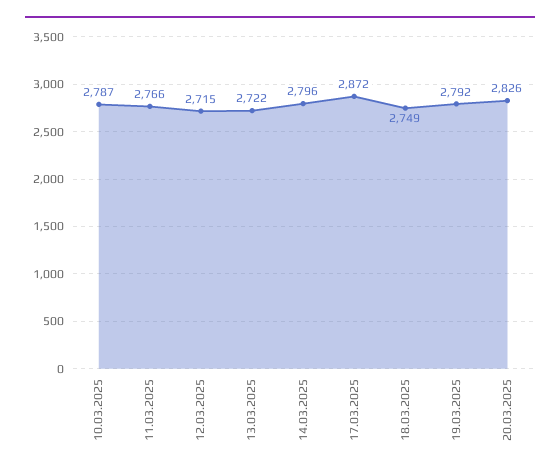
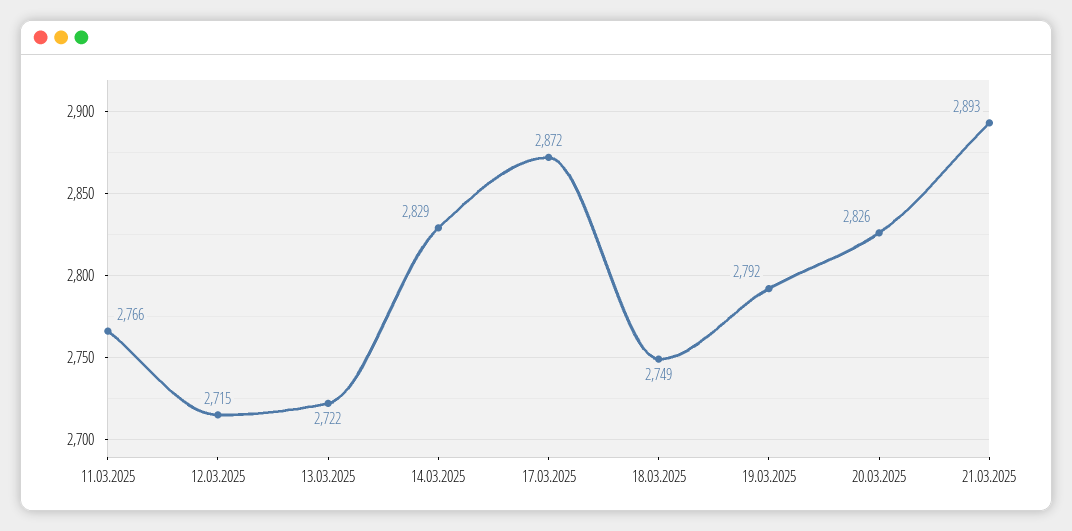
10.03.2025: 2787 -> none
14.03.2025: 2796 -> 2829
21.03.2025: none -> 2893

